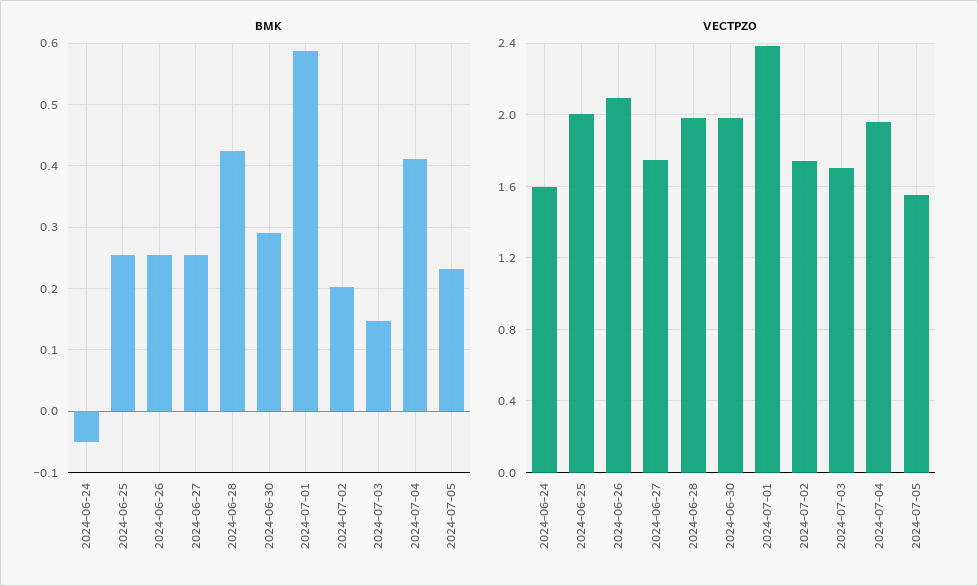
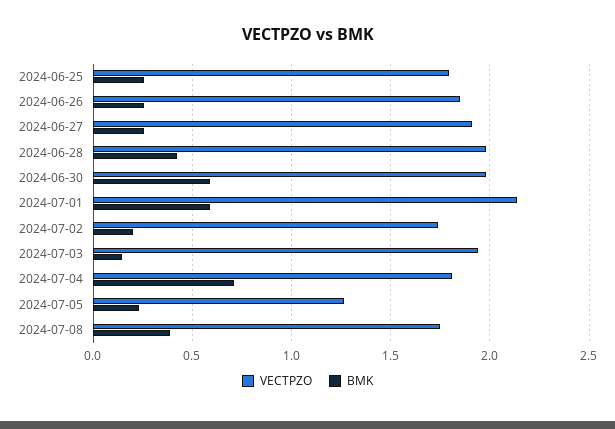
BMK, 2024-06-24: -0.05 -> none
BMK, 2024-06-30: 0.29 -> 0.6
BMK, 2024-07-04: 0.41 -> 0.7
VECTPZO, 2024-06-24: 1.6 -> none
VECTPZO, 2024-06-25: 2 -> 1.8
VECTPZO, 2024-06-26: 2.1 -> 1.85
VECTPZO, 2024-06-27: 1.75 -> 1.9
VECTPZO, 2024-07-01: 2.4 -> 2.15
VECTPZO, 2024-07-03: 1.7 -> 1.95
VECTPZO, 2024-07-04: 1.95 -> 1.8
VECTPZO, 2024-07-05: 1.55 -> 1.25
VECTPZO, 2024-07-08: none -> 1.75
BMK, 2024-07-08: none -> 0.4

